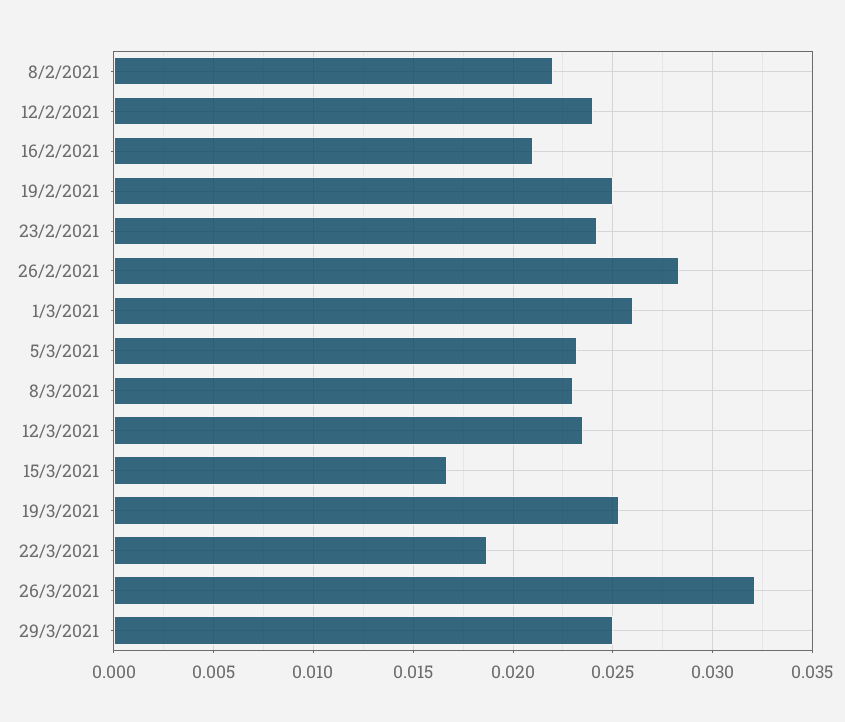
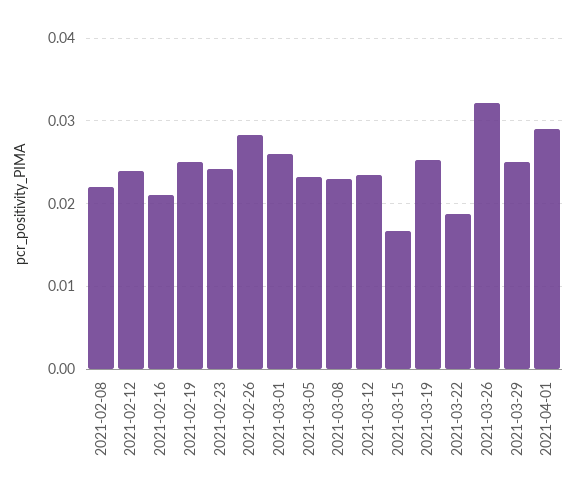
2021-04-01: none -> 0.029

